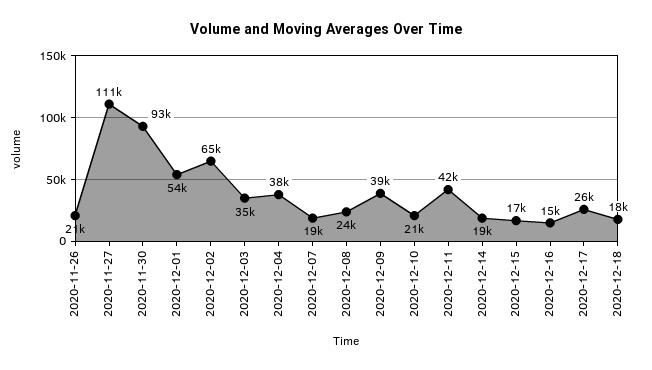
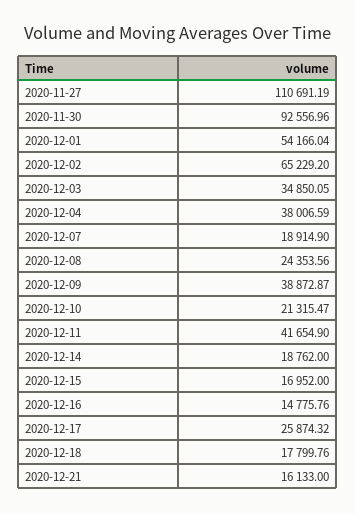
2020-11-26: 21000 -> none
2020-12-21: none -> 16133

